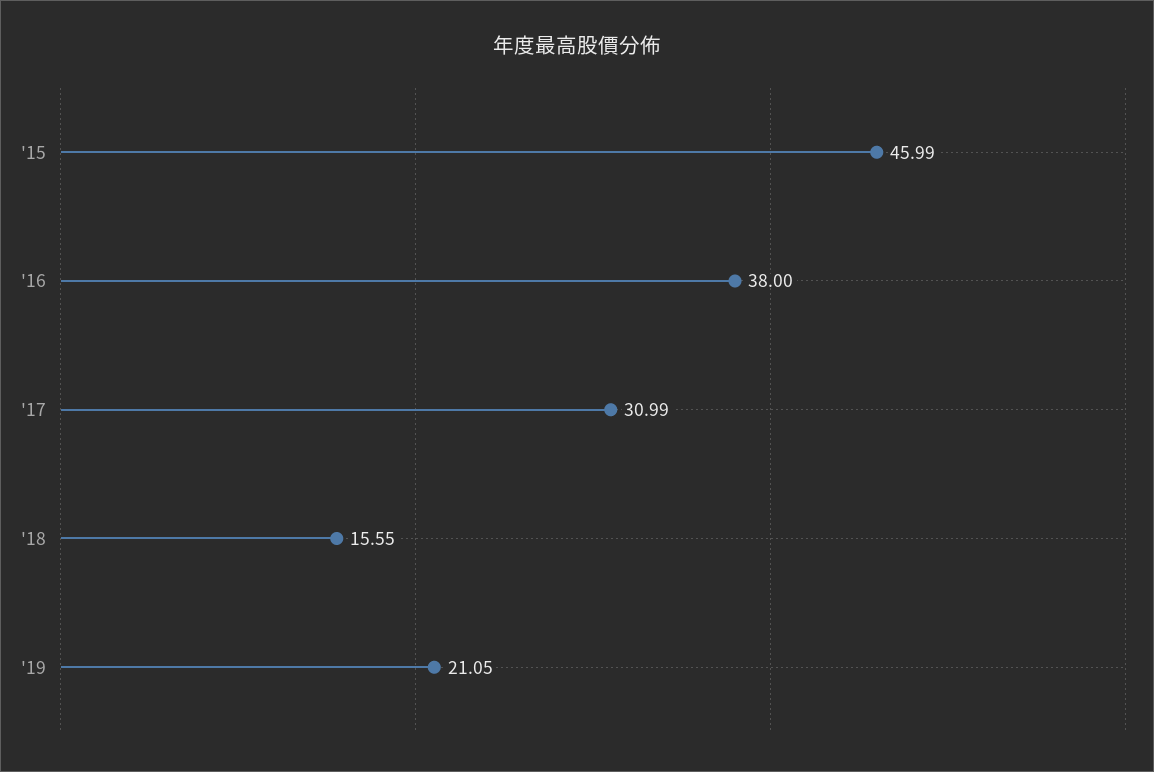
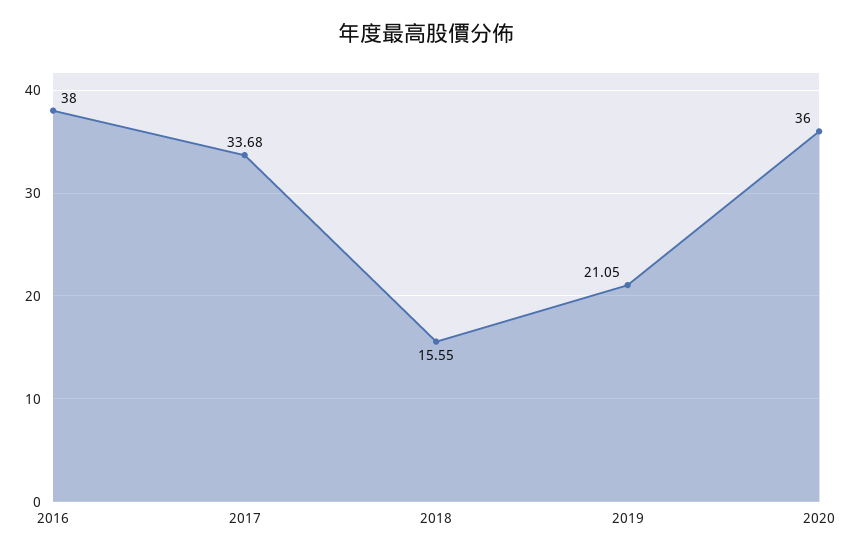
'15: 45.99 -> none
'17: 30.99 -> 33.68
2020: none -> 36

